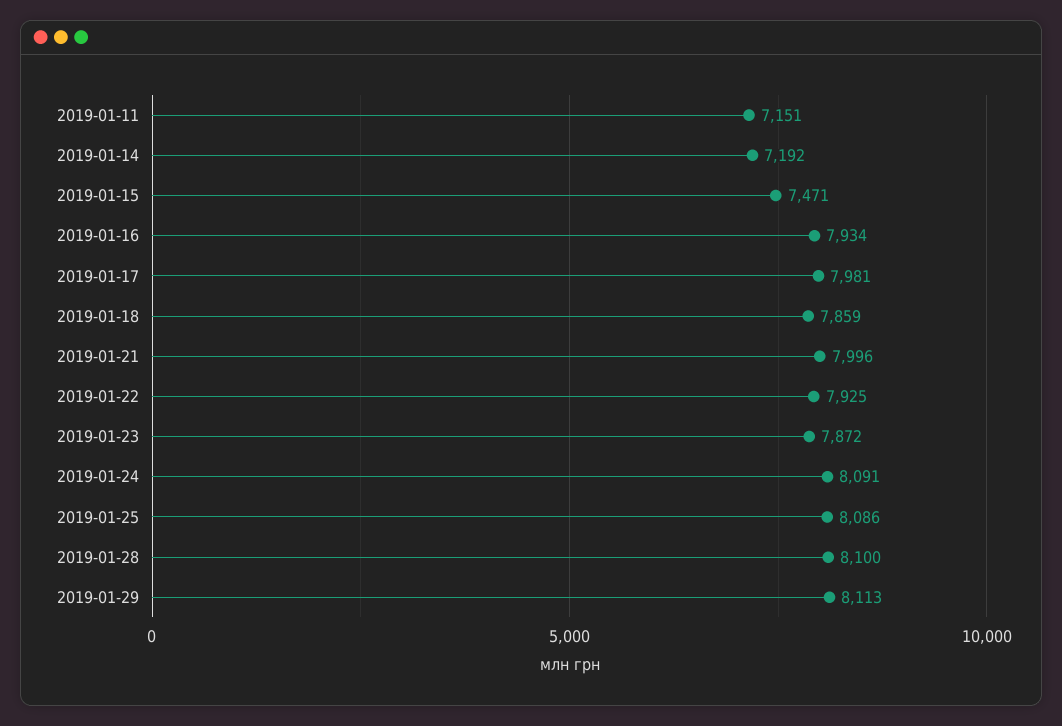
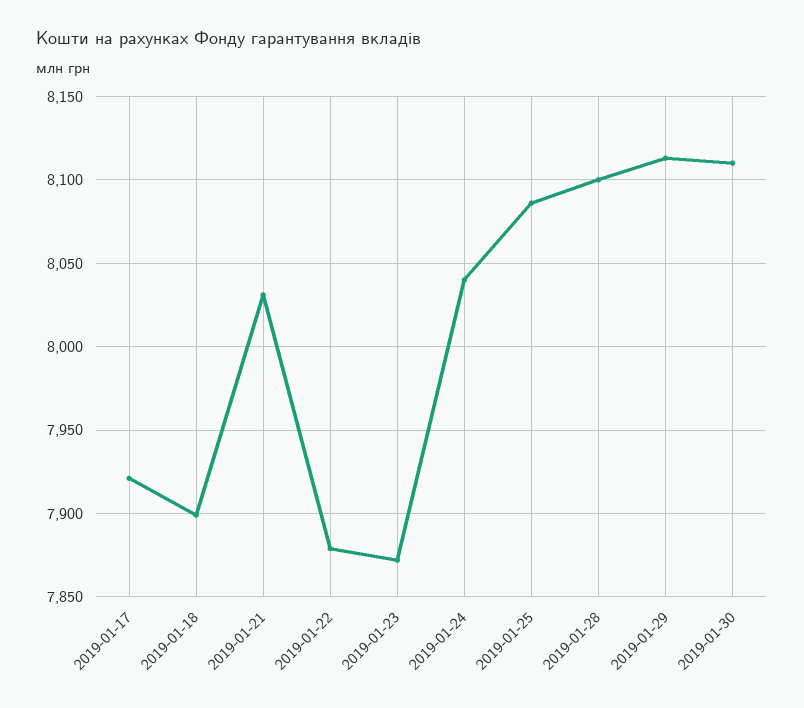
2019-01-11: 7151 -> none
2019-01-14: 7192 -> none
2019-01-15: 7471 -> none
2019-01-16: 7934 -> none
2019-01-17: 7981 -> 7920
2019-01-18: 7859 -> 7900
2019-01-21: 7996 -> 8030
2019-01-22: 7925 -> 7880
2019-01-24: 8091 -> 8040
2019-01-30: none -> 8110

